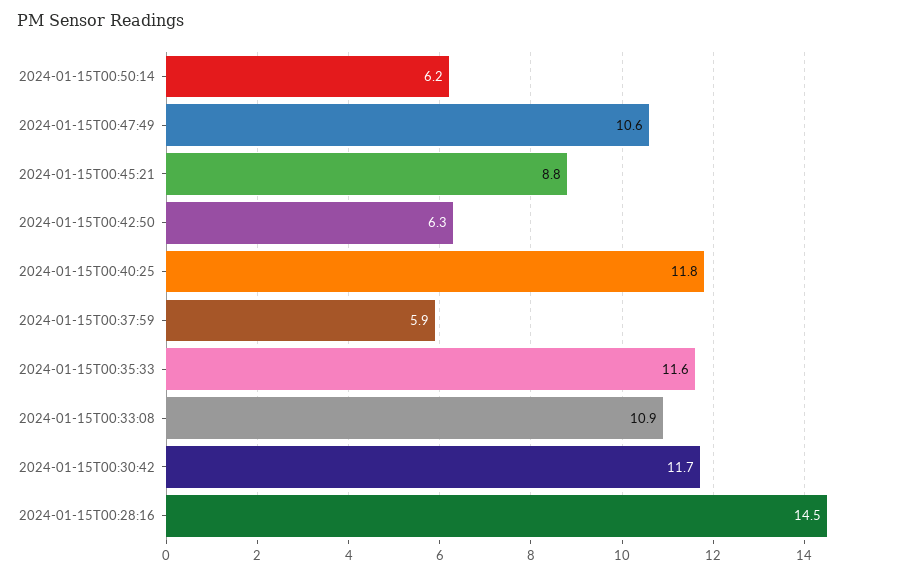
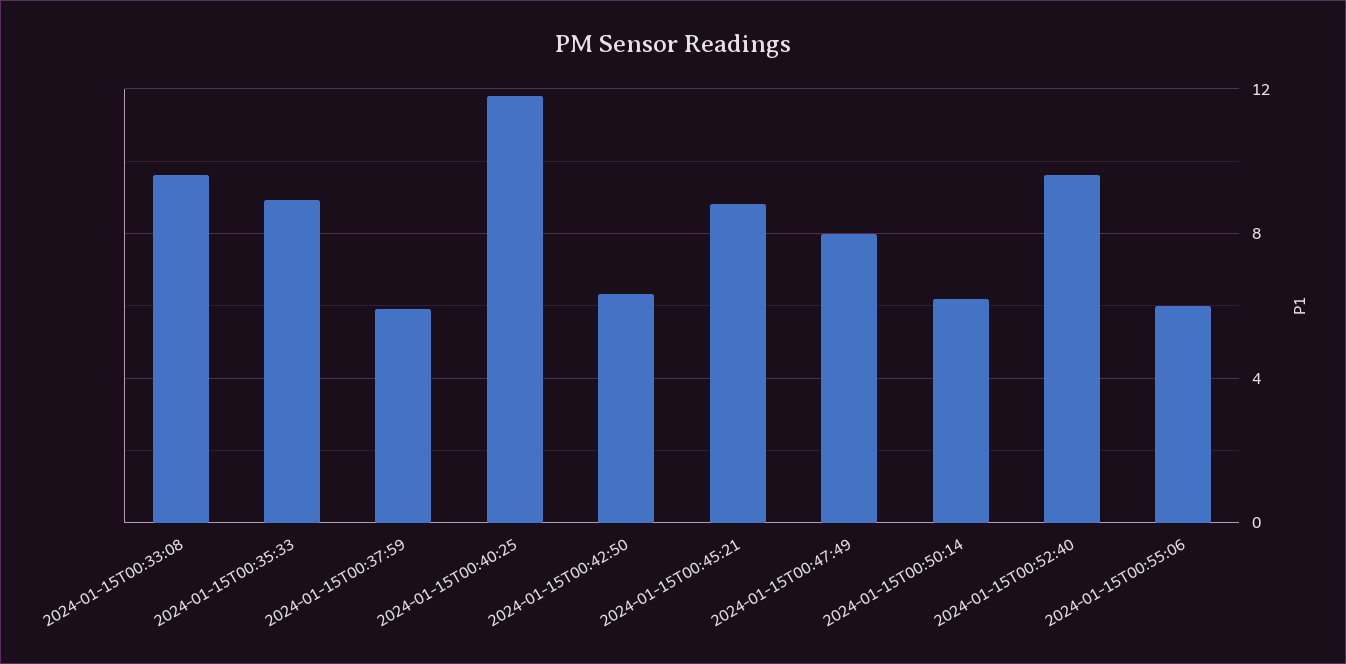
2024-01-15T00:47:49: 10.6 -> 8
2024-01-15T00:35:33: 11.6 -> 9
2024-01-15T00:33:08: 10.9 -> 9.5
2024-01-15T00:30:42: 11.7 -> none
2024-01-15T00:28:16: 14.5 -> none
2024-01-15T00:52:40: none -> 9.5
2024-01-15T00:55:06: none -> 6

